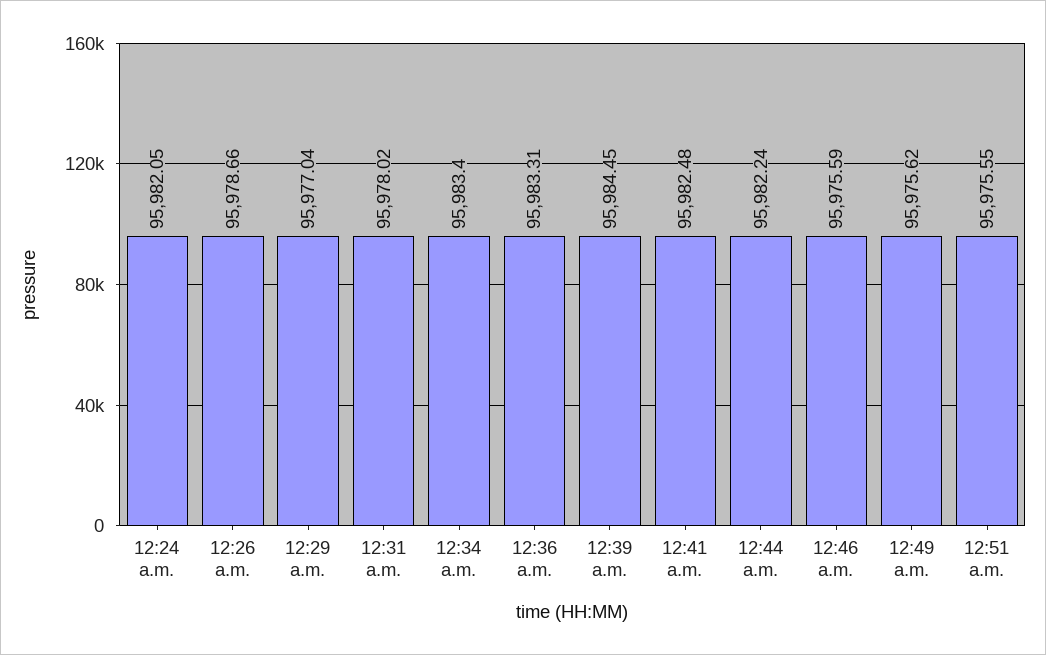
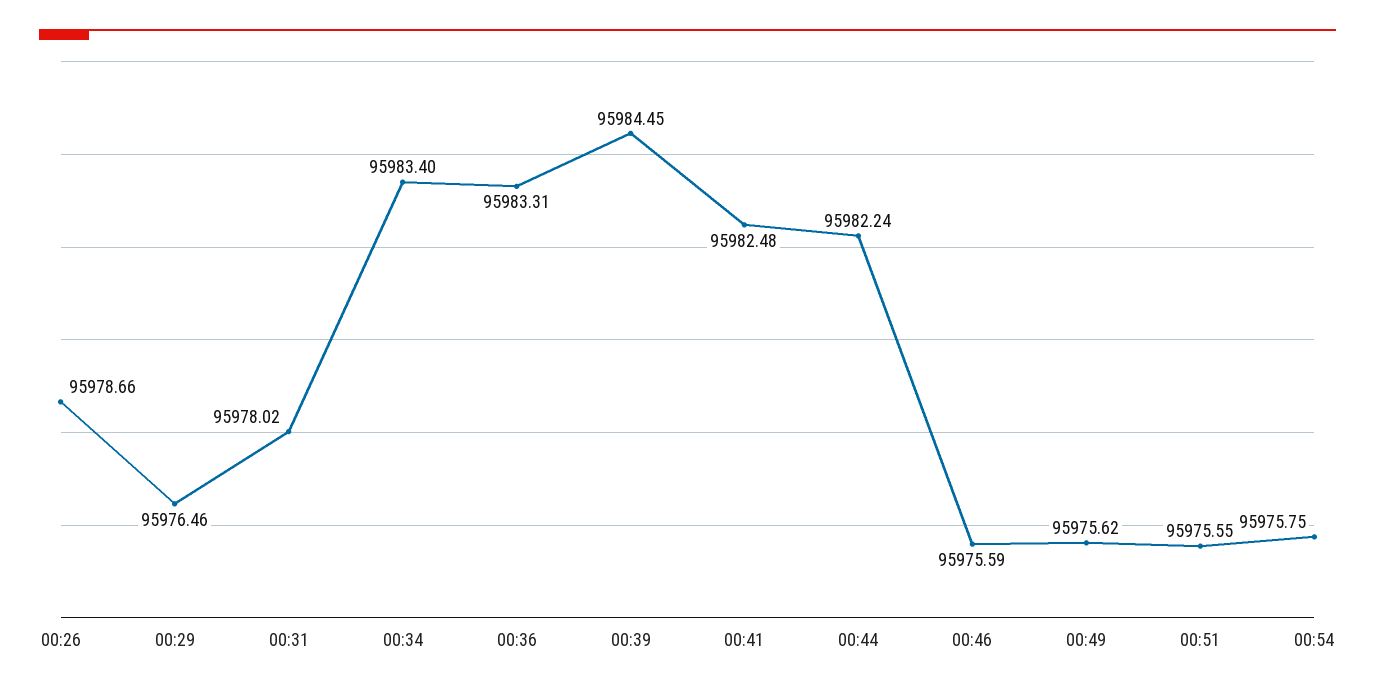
12:24 a.m.: 95982.05 -> none
12:29 a.m.: 95977.04 -> 95976.46
00:54: none -> 95975.75

